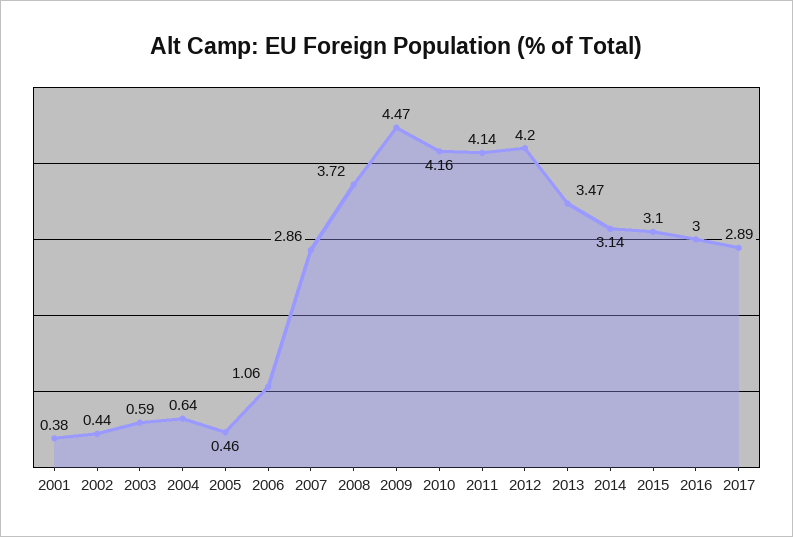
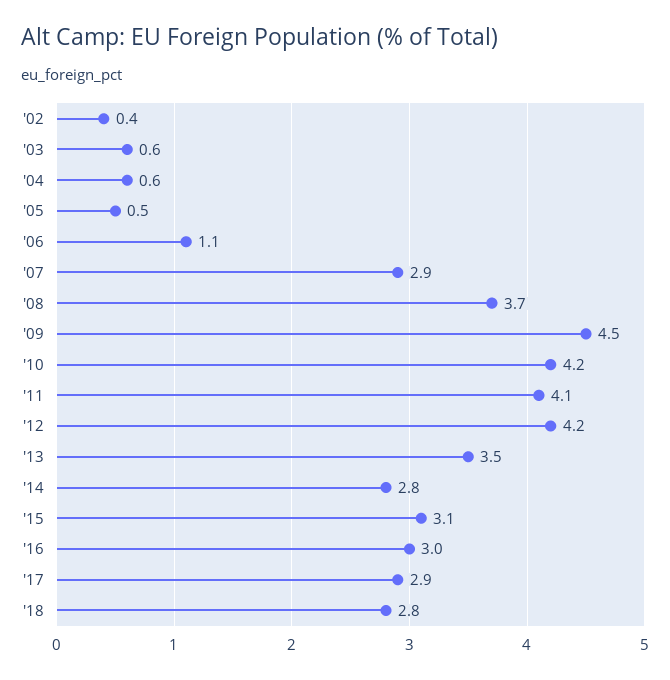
2001: 0.38 -> none
2014: 3.14 -> 2.8
'18: none -> 2.8

